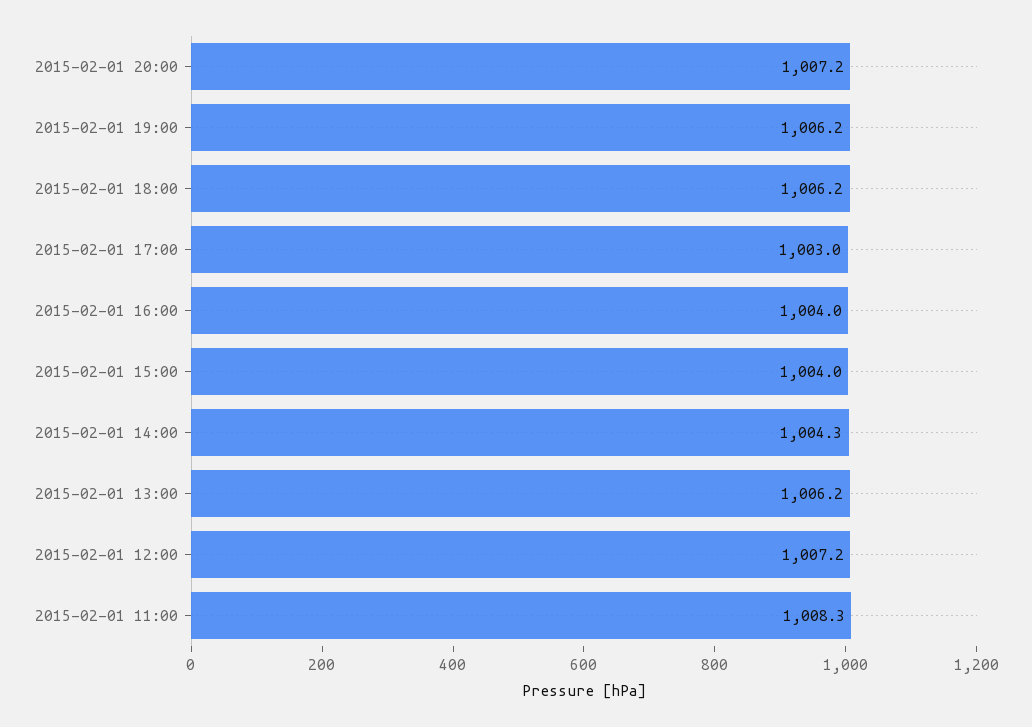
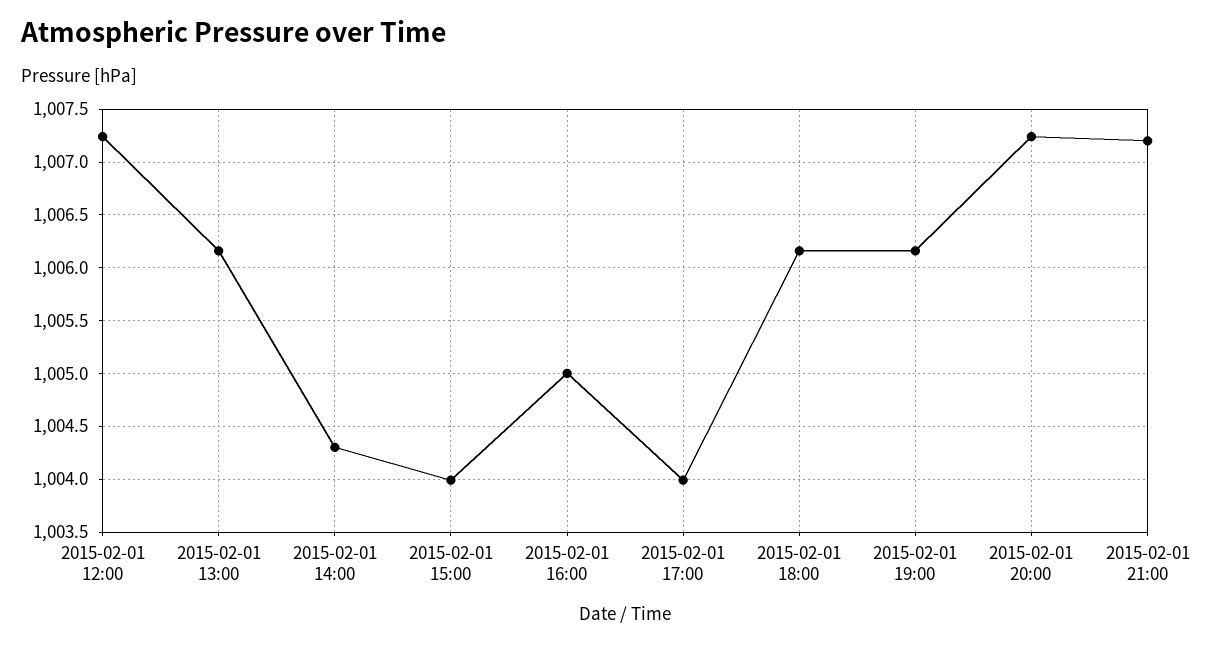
2015-02-01 17:00: 1003 -> 1004
2015-02-01 16:00: 1004 -> 1005
2015-02-01 11:00: 1008.3 -> none
2015-02-01 21:00: none -> 1007.2

